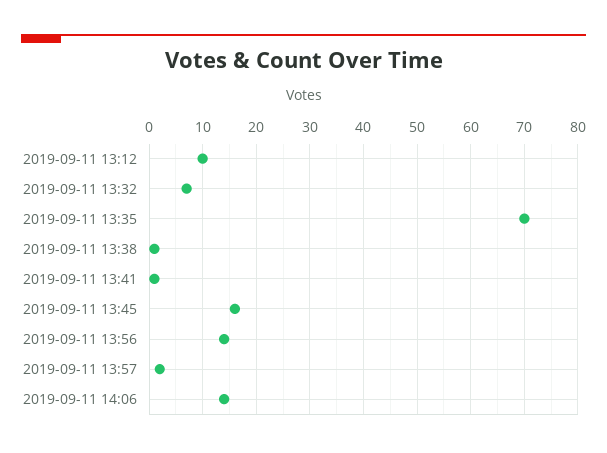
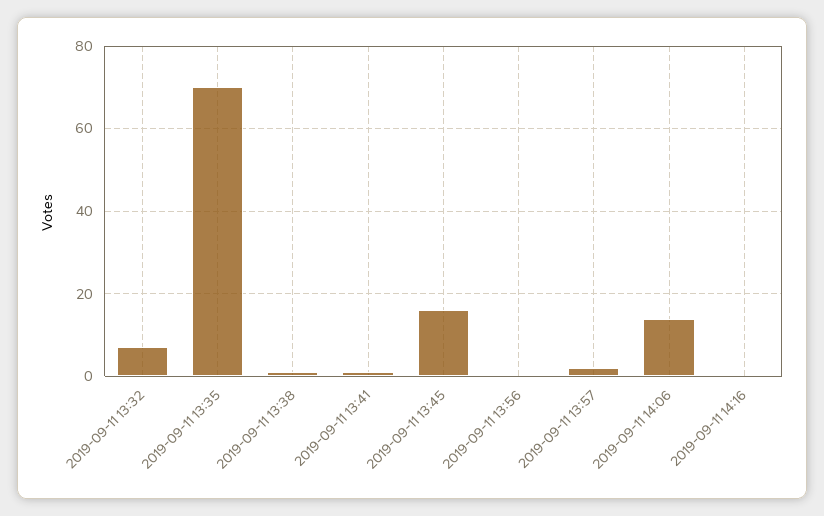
2019-09-11 13:12: 10 -> none
2019-09-11 13:56: 15 -> 0
2019-09-11 14:16: none -> 0

